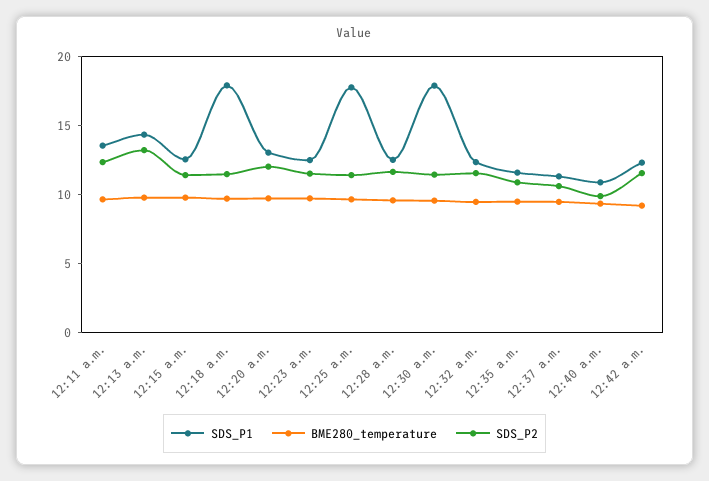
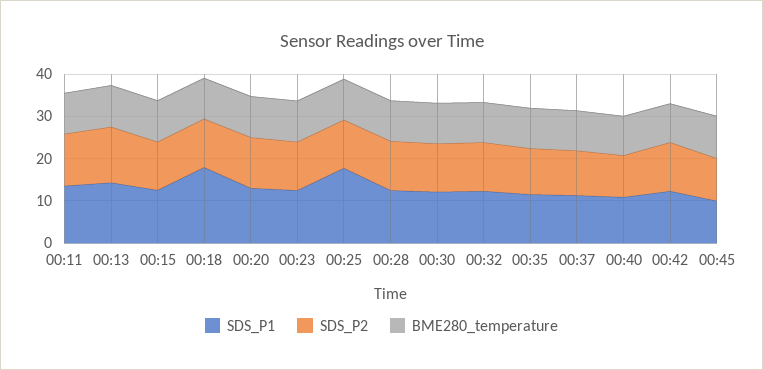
SDS_P1, 12:30 a.m.: 18 -> 12
SDS_P1, 00:45: none -> 10
SDS_P2, 00:45: none -> 10
BME280_temperature, 00:45: none -> 10

